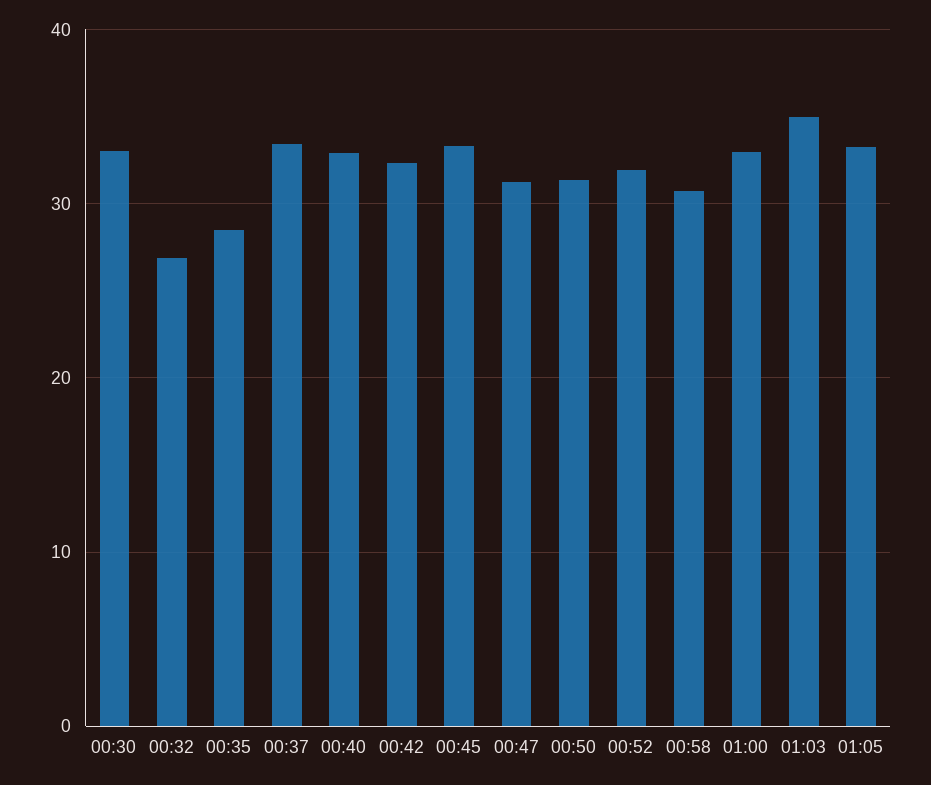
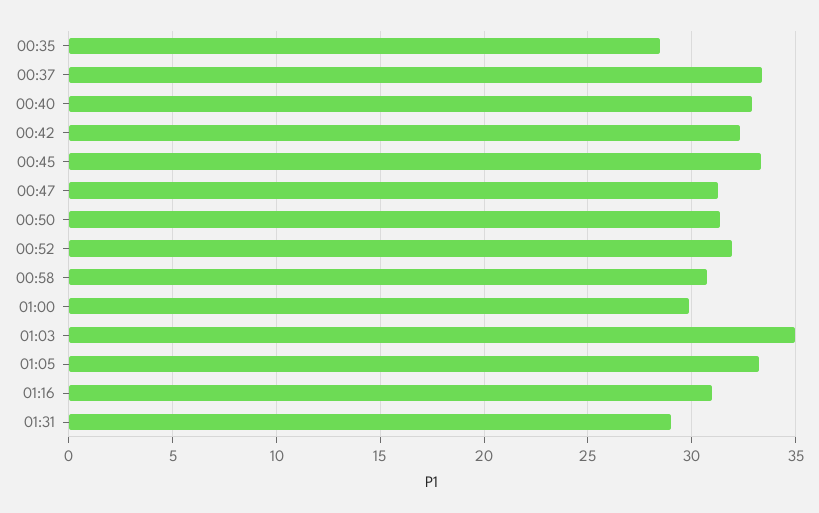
00:30: 33 -> none
00:32: 27 -> none
01:00: 33 -> 30
01:16: none -> 31
01:31: none -> 29

